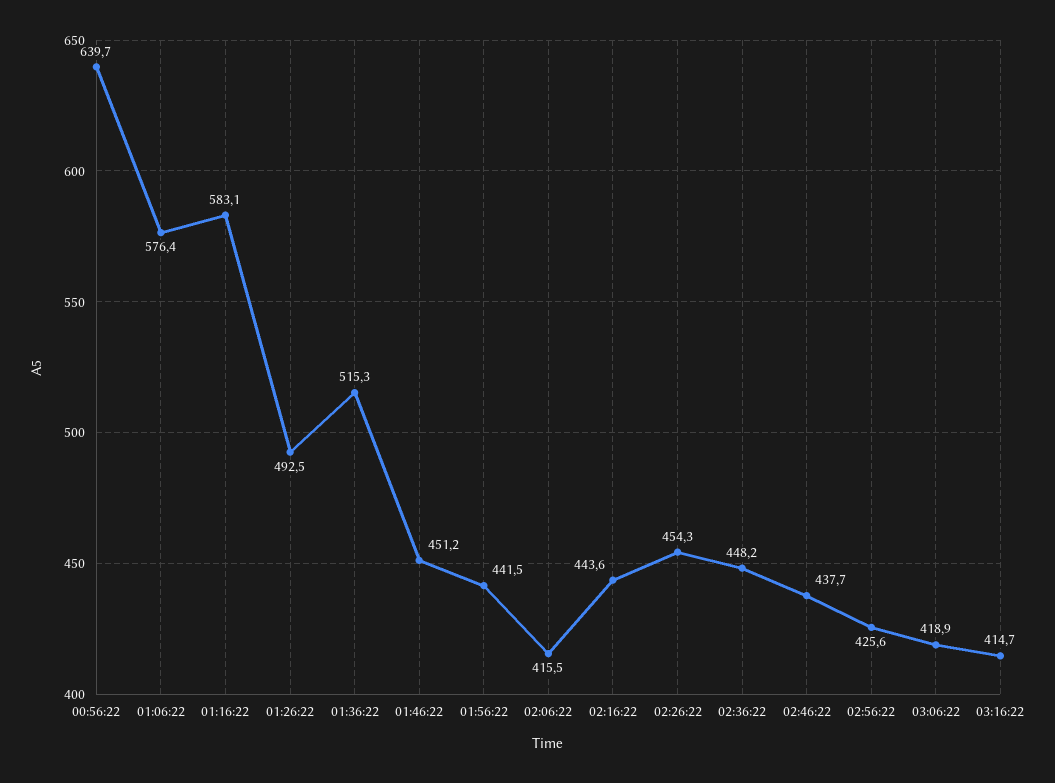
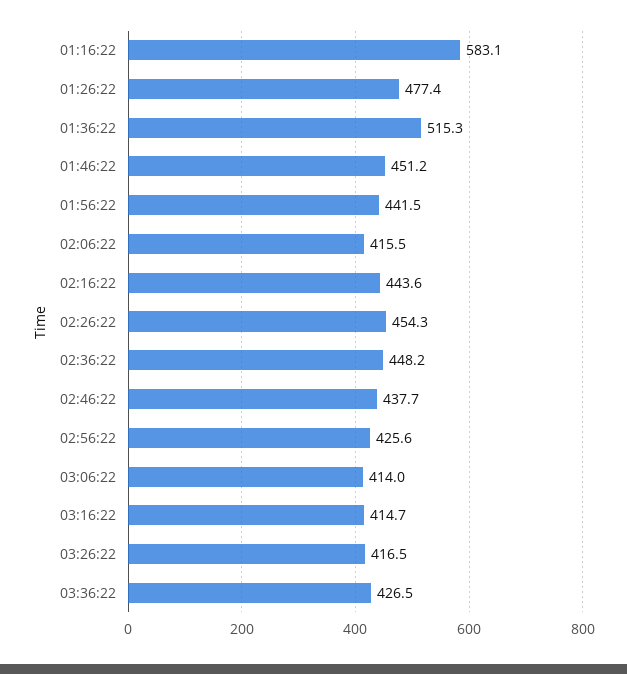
00:56:22: 639.7 -> none
01:06:22: 576.4 -> none
01:26:22: 492.5 -> 477.4
03:06:22: 418.9 -> 414
03:26:22: none -> 416.5
03:36:22: none -> 426.5

